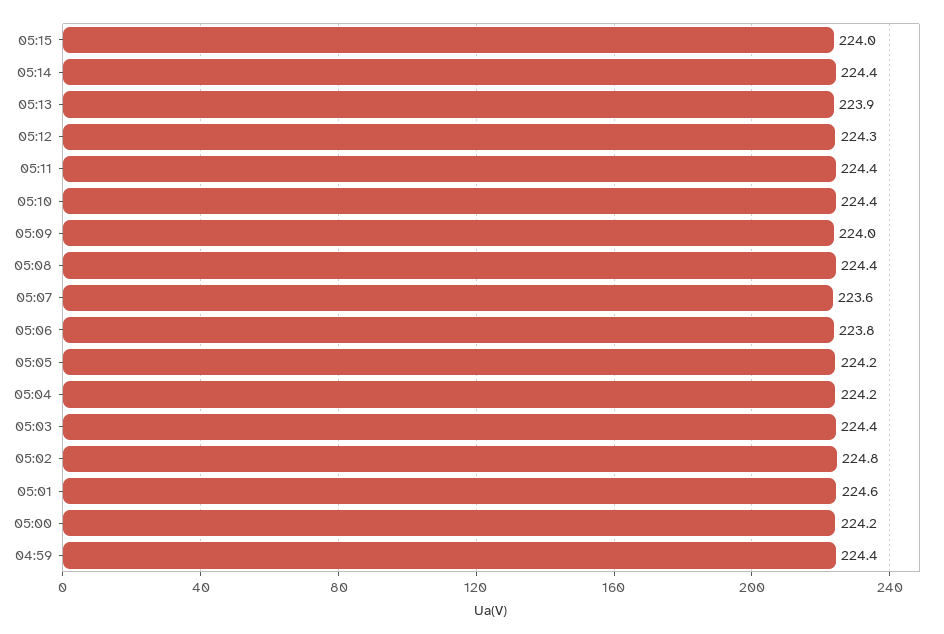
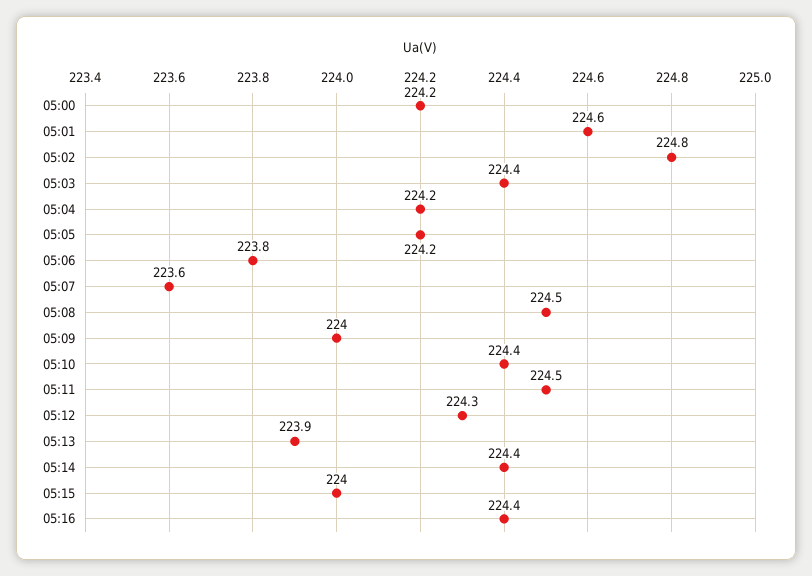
05:11: 224.4 -> 224.5
05:08: 224.4 -> 224.5
04:59: 224.4 -> none
05:16: none -> 224.4

